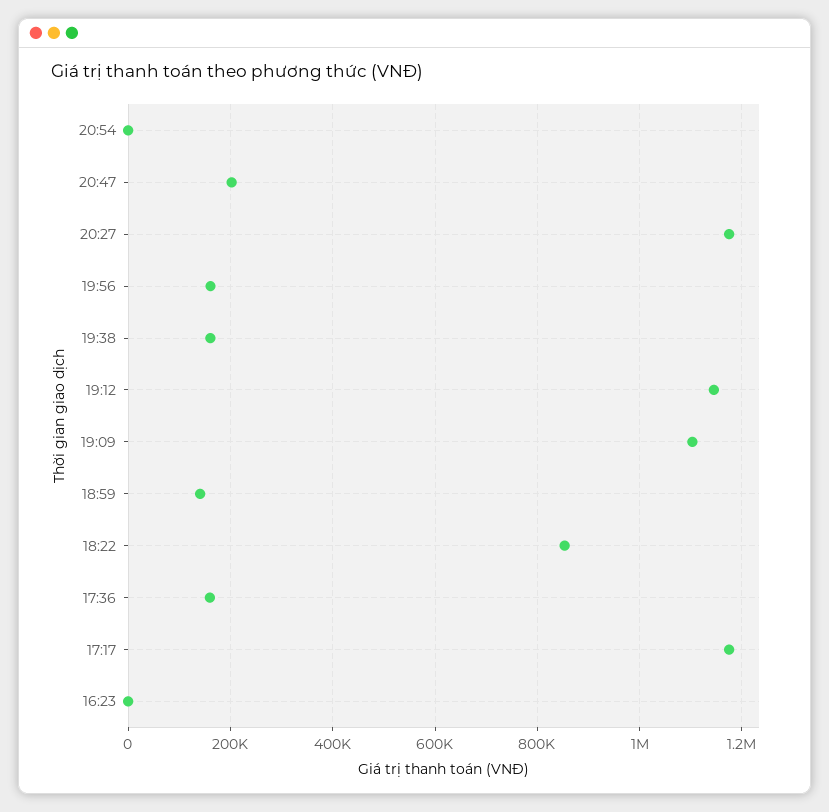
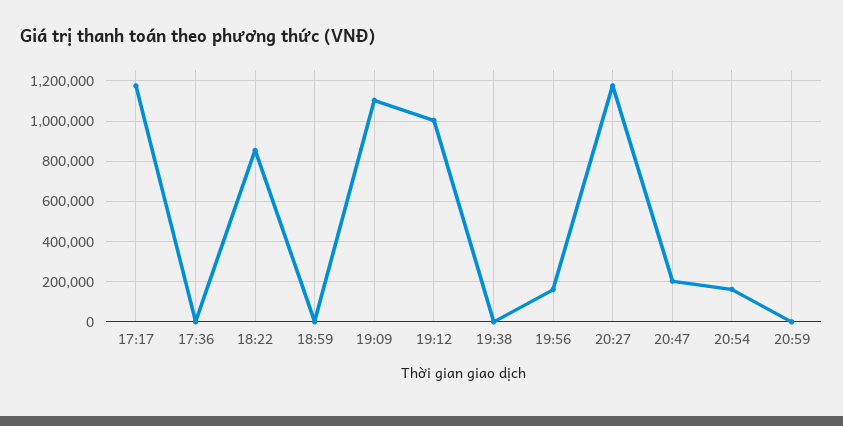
20:54: 0 -> 150000
19:38: 160000 -> 0
19:12: 1140000 -> 1000000
18:59: 140000 -> 0
17:36: 160000 -> 0
16:23: 0 -> none
20:59: none -> 0

